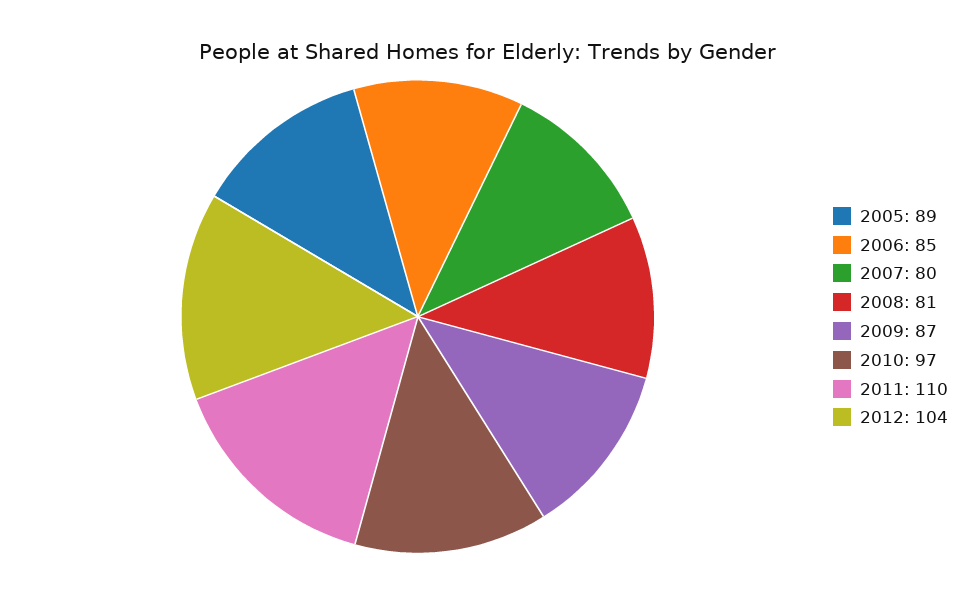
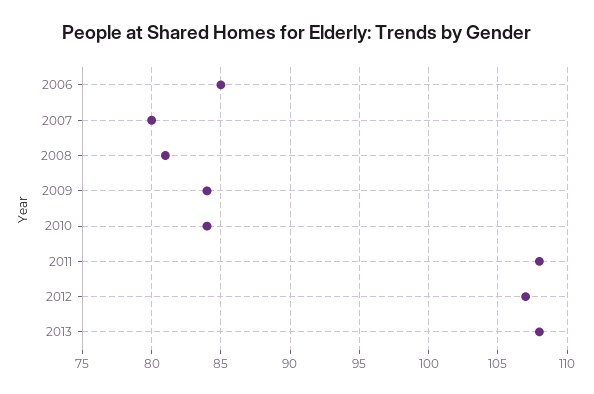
2005: 89 -> none
2009: 87 -> 84
2010: 97 -> 84
2011: 110 -> 108
2012: 104 -> 107
2013: none -> 108

